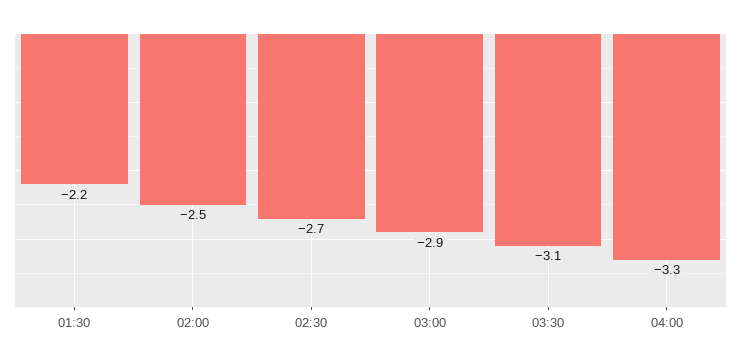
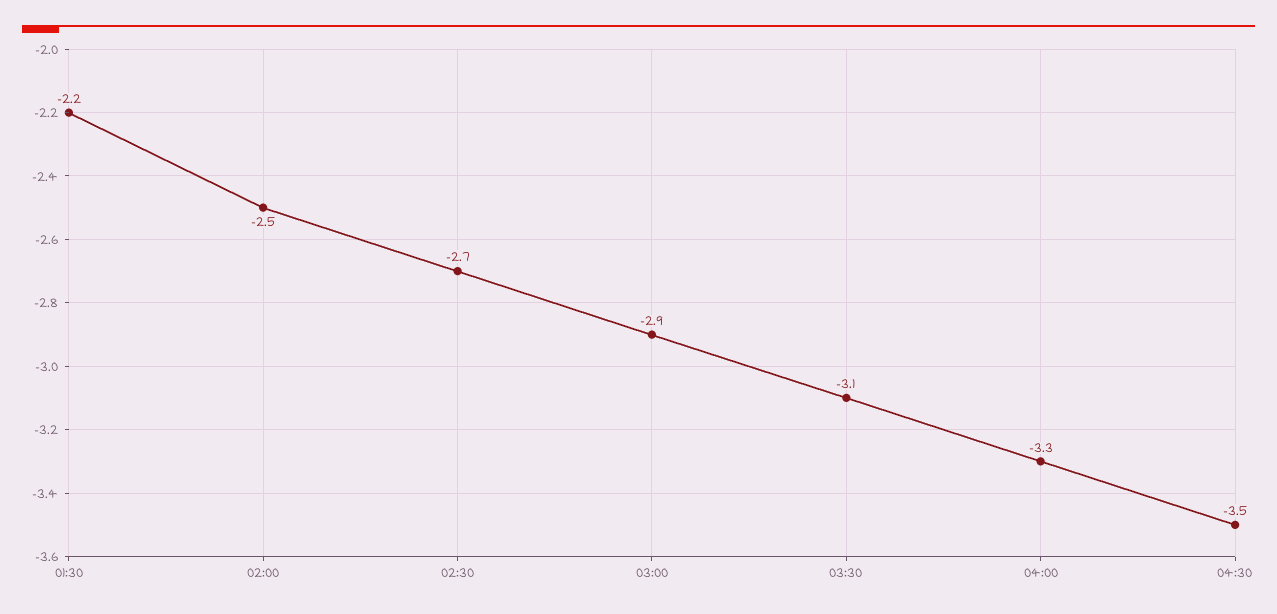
04:30: none -> -3.5

